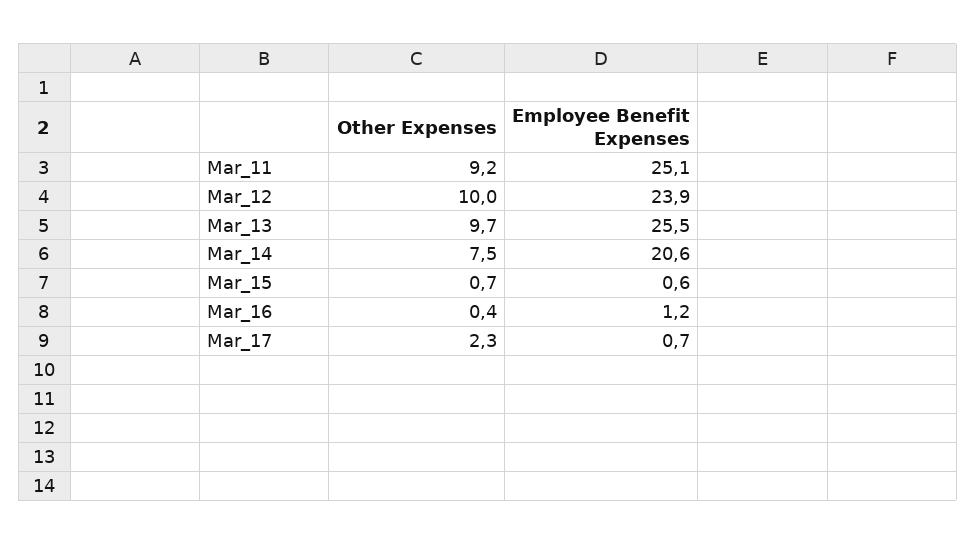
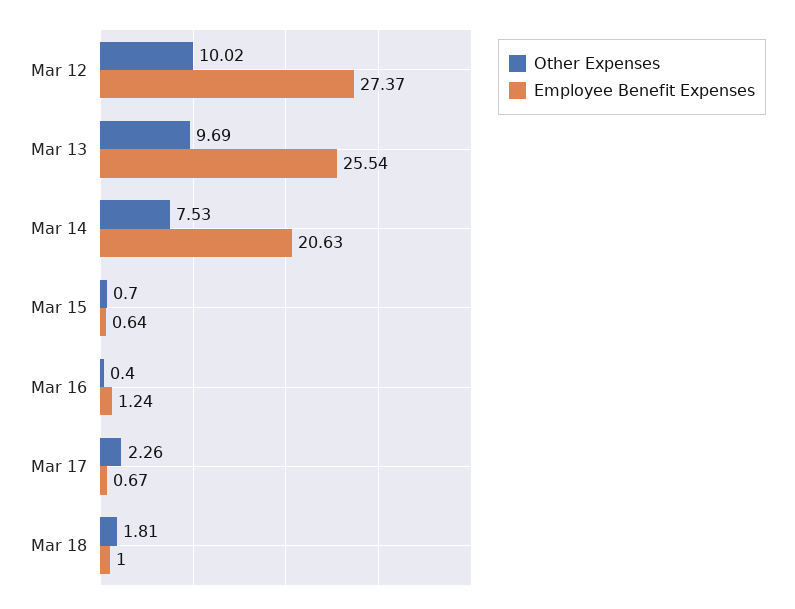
Other Expenses, Mar_11: 9.2 -> none
Employee Benefit Expenses, Mar_11: 25.1 -> none
Employee Benefit Expenses, Mar_12: 23.9 -> 27.37
Other Expenses, Mar 18: none -> 1.81
Employee Benefit Expenses, Mar 18: none -> 1

